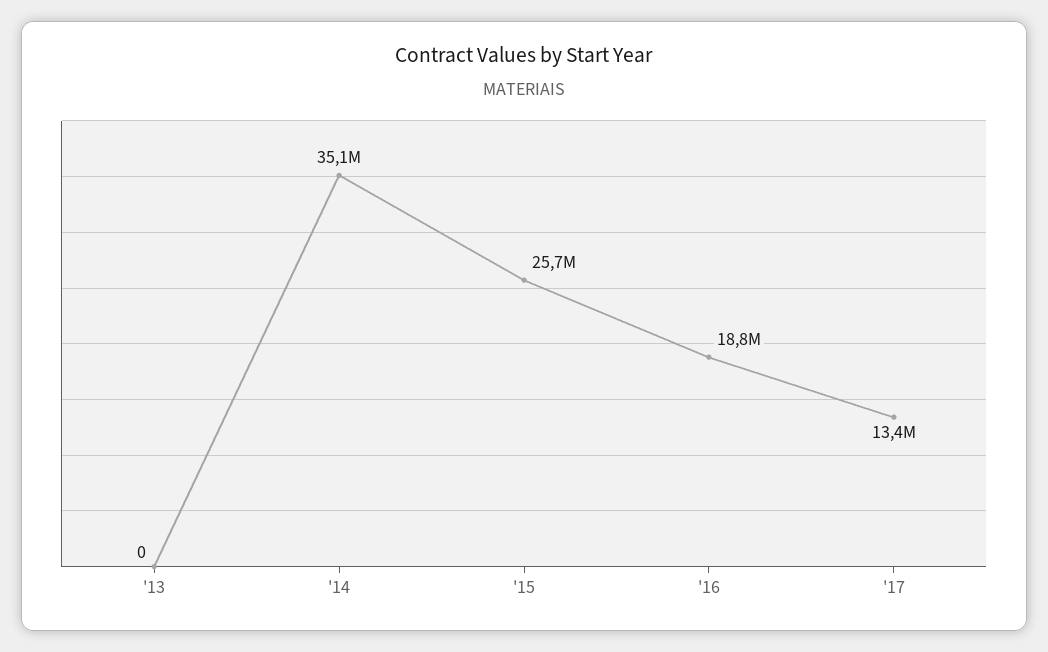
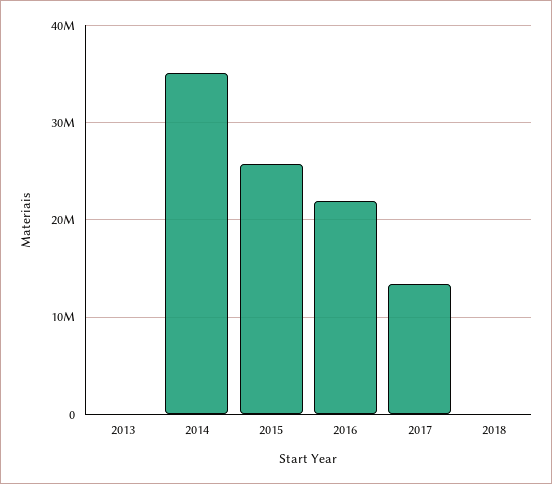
'16: 18800000 -> 22000000
2018: none -> 0

